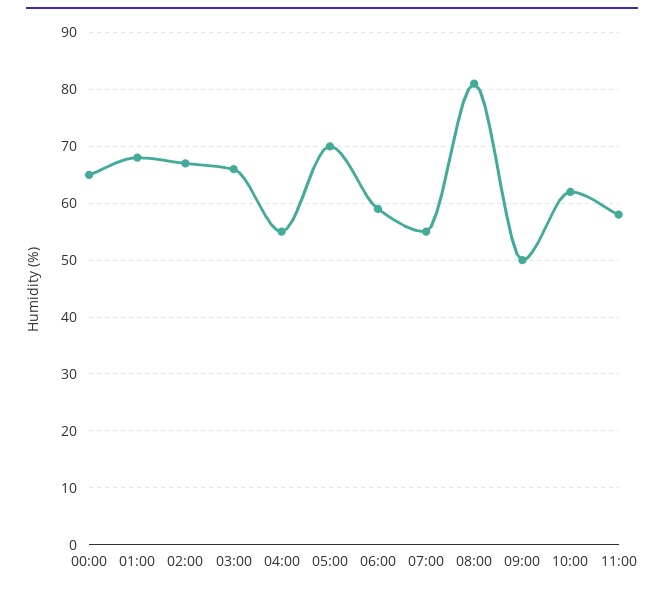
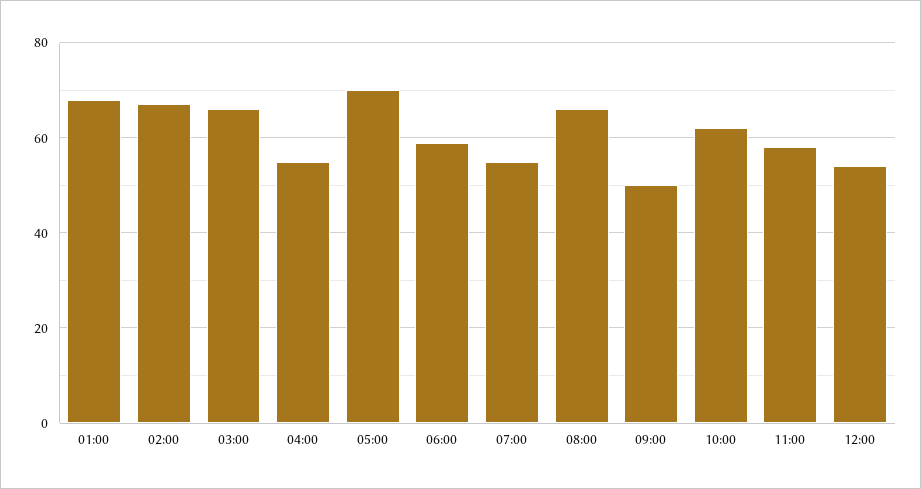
00:00: 65 -> none
08:00: 80 -> 65
12:00: none -> 55

